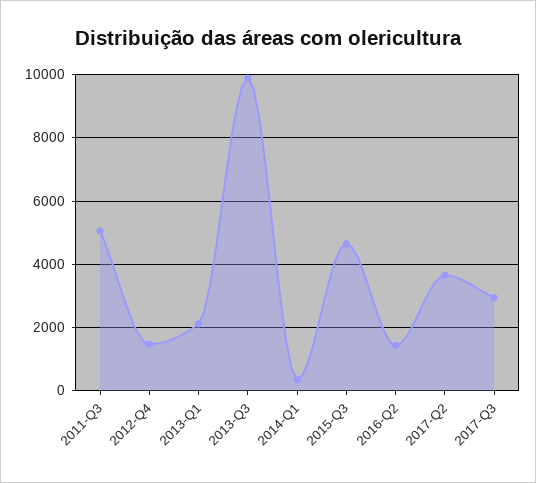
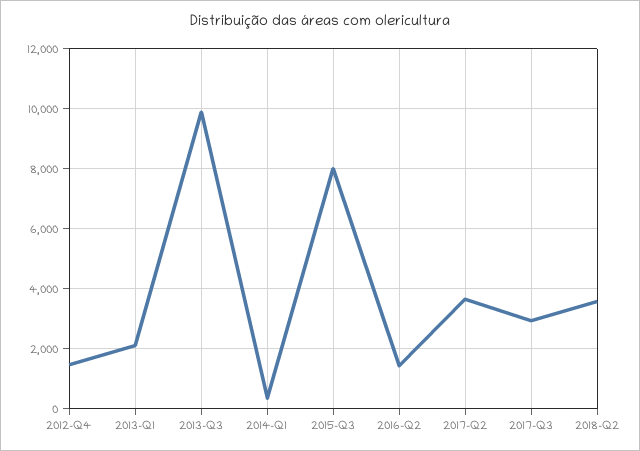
2011-Q3: 5000 -> none
2015-Q3: 4600 -> 8000
2018-Q2: none -> 3600

